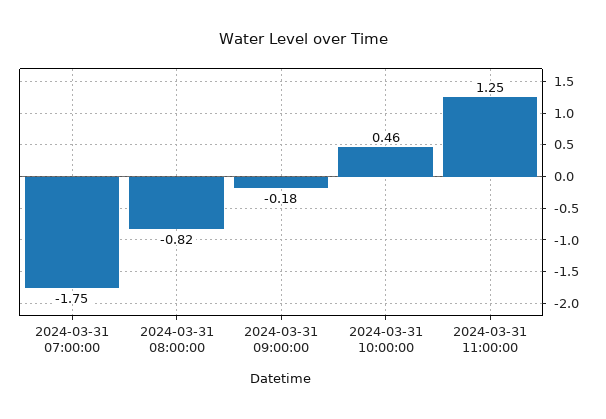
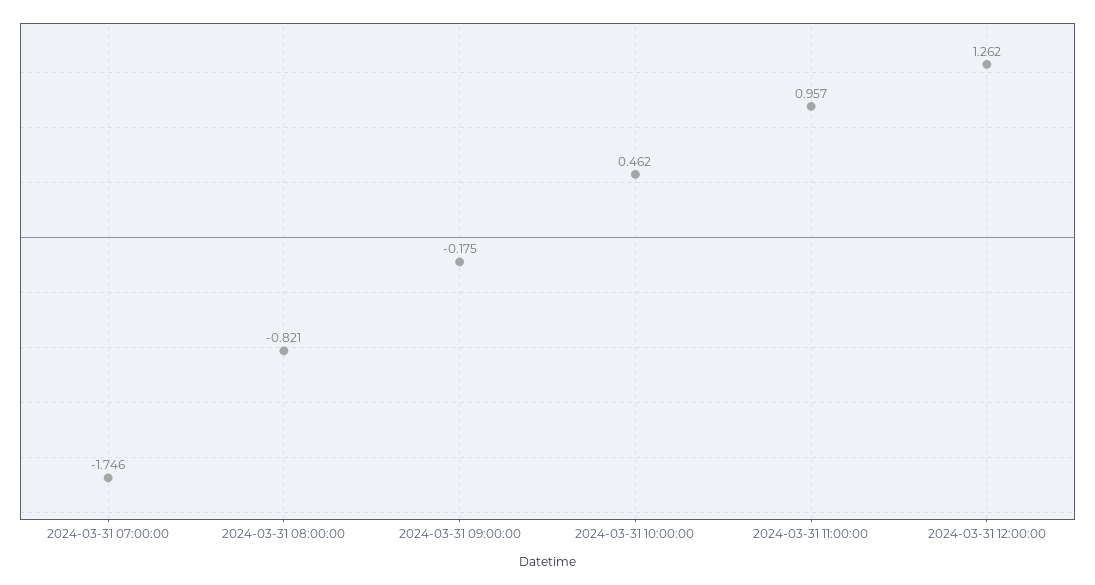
2024-03-31 11:00:00: 1.25 -> 0.957
2024-03-31 12:00:00: none -> 1.262

